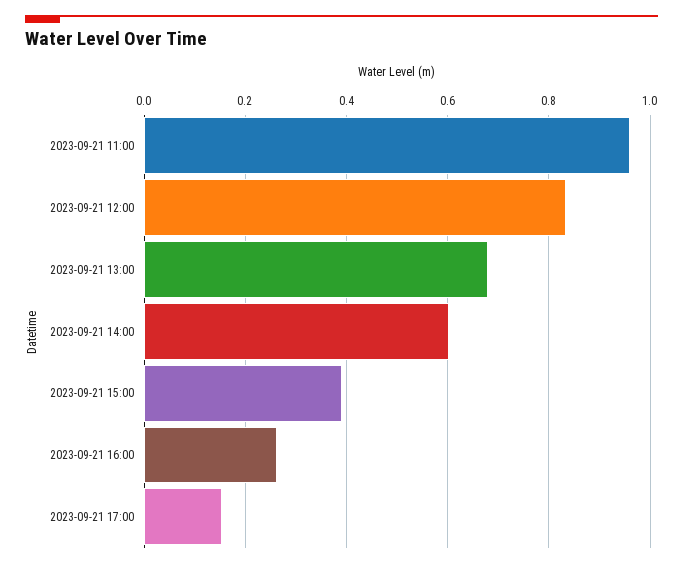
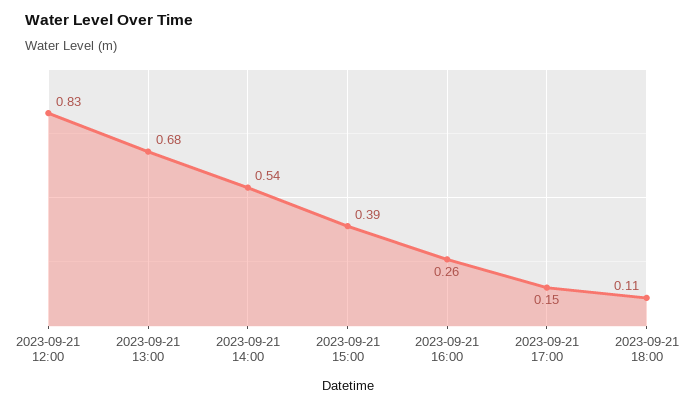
2023-09-21 11:00: 0.96 -> none
2023-09-21 14:00: 0.6 -> 0.54
2023-09-21 18:00: none -> 0.11

